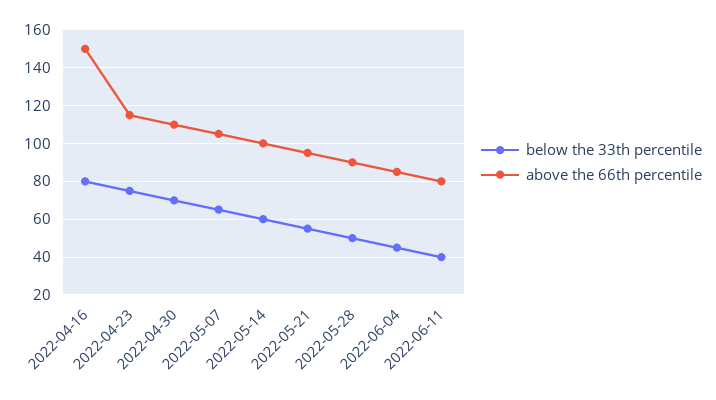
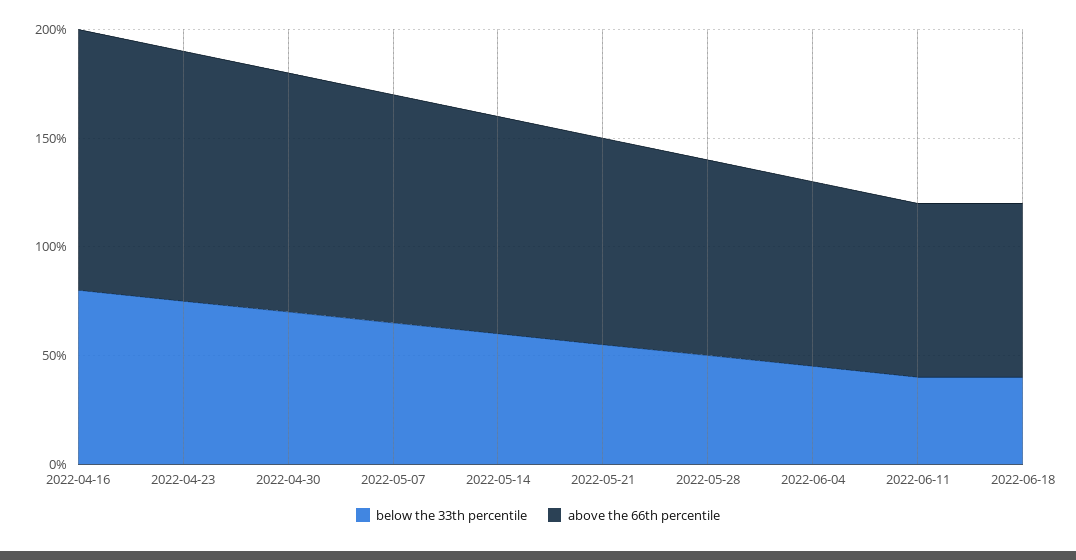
above the 66th percentile, 2022-04-16: 150 -> 120
below the 33th percentile, 2022-06-18: none -> 40
above the 66th percentile, 2022-06-18: none -> 80

